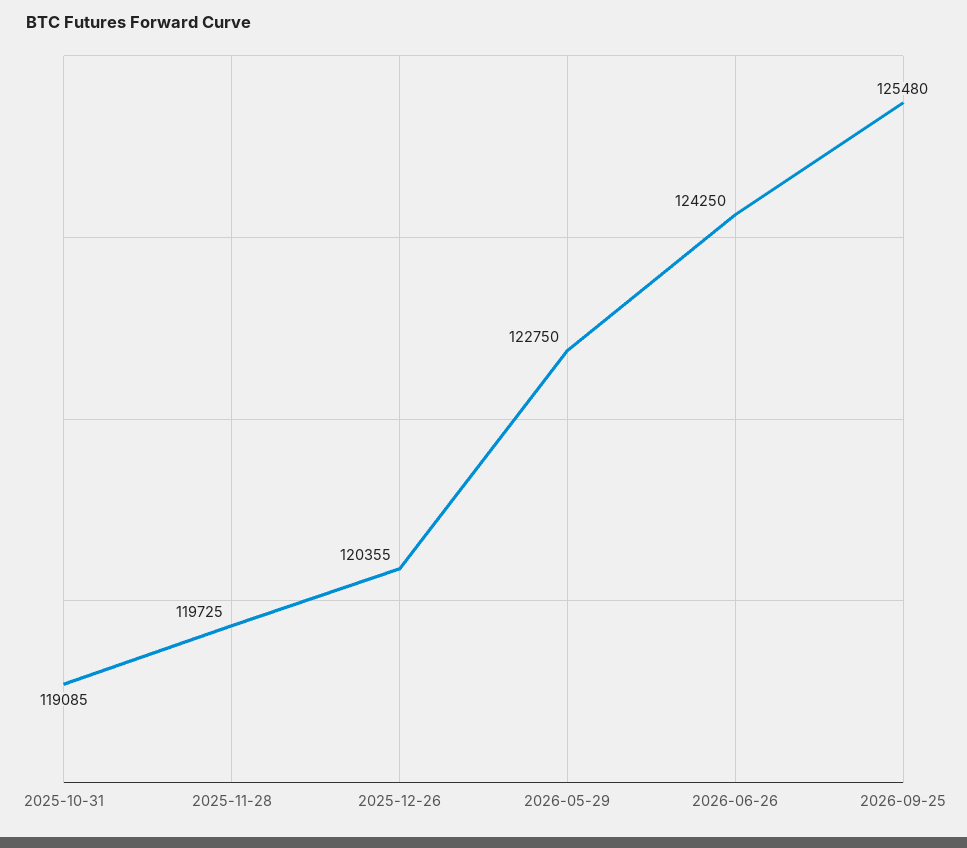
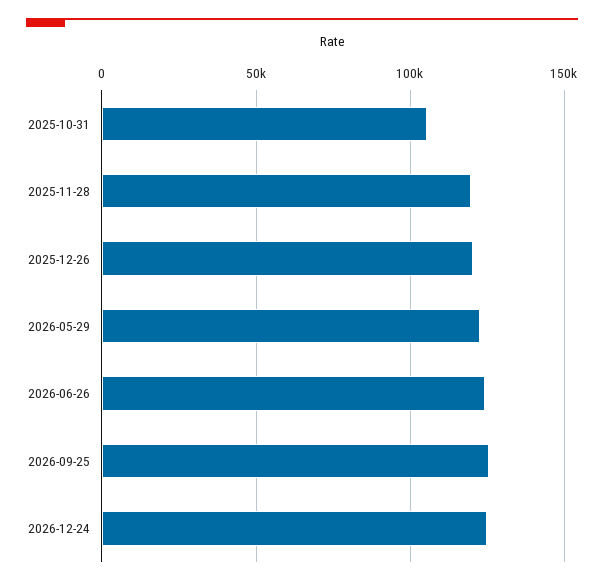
2025-10-31: 119085 -> 105000
2026-12-24: none -> 125000

